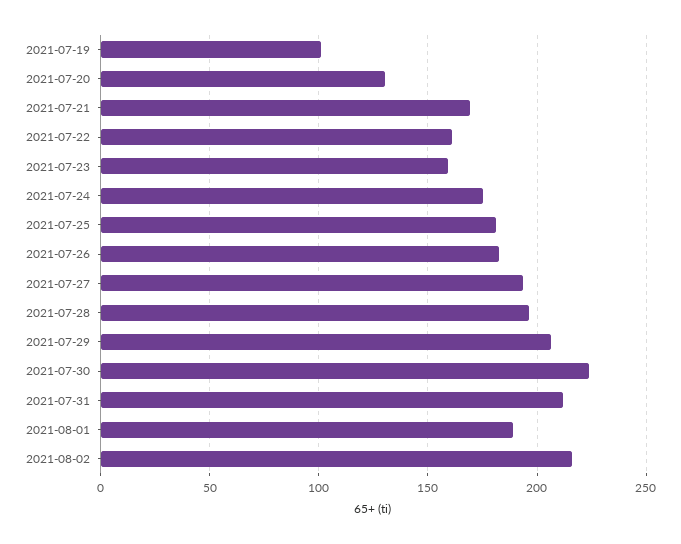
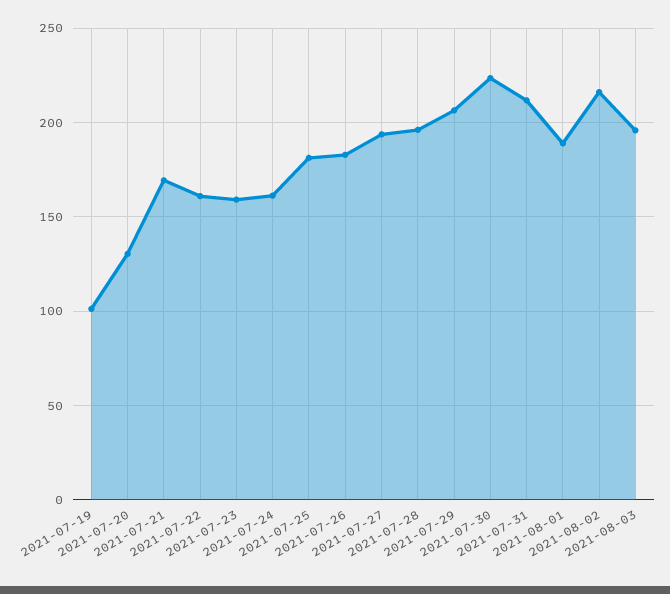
2021-07-24: 175 -> 160
2021-08-03: none -> 195

